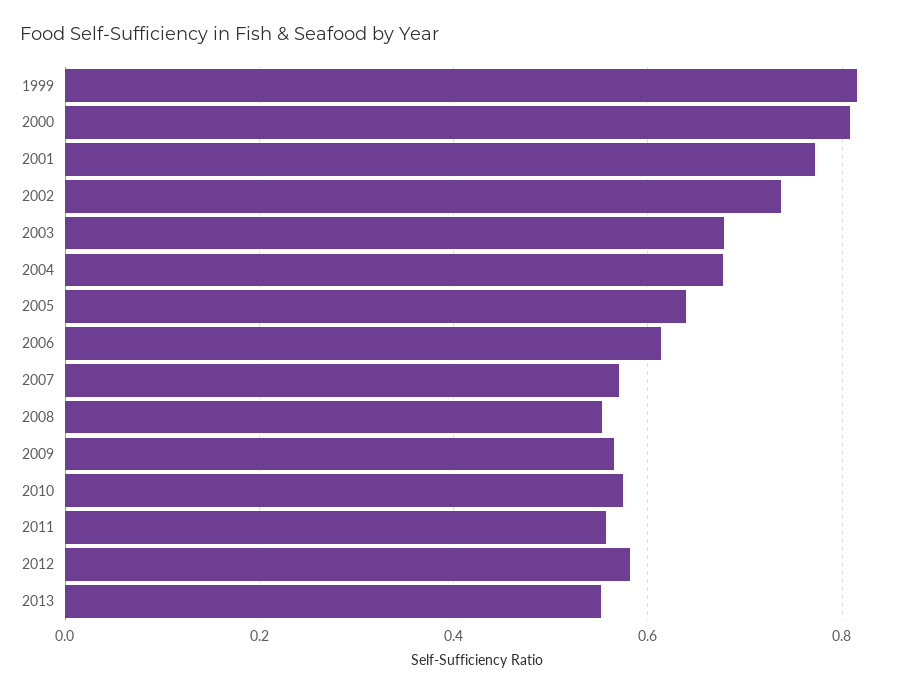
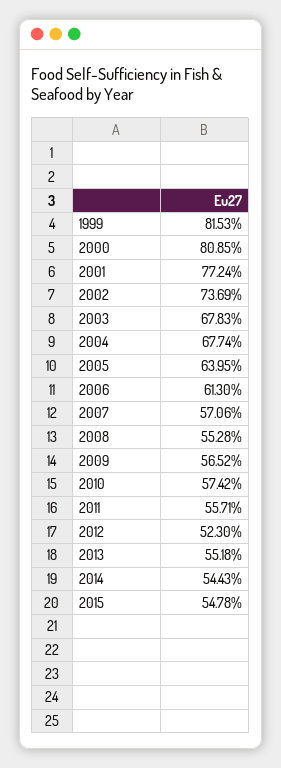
2012: 0.58 -> 0.523
2014: none -> 0.5443
2015: none -> 0.5478

